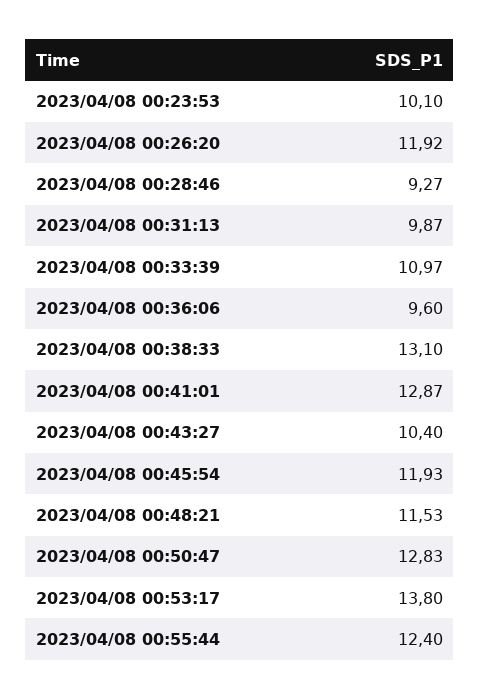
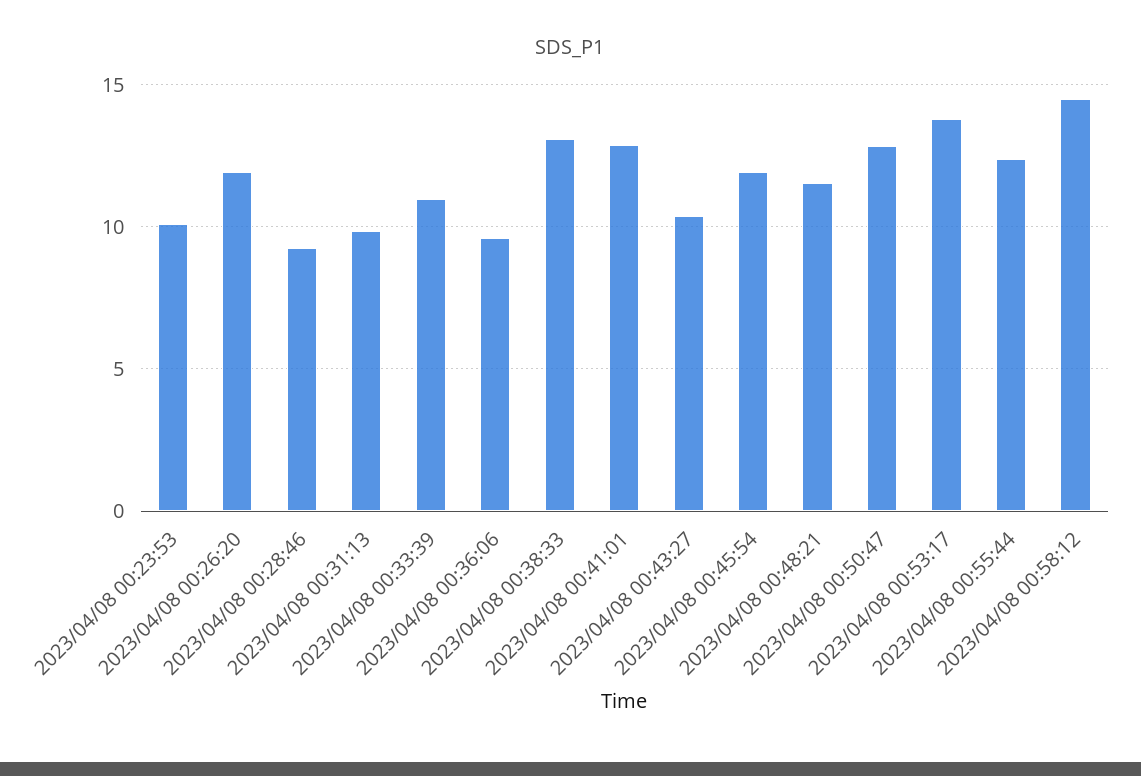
2023/04/08 00:58:12: none -> 14.5

